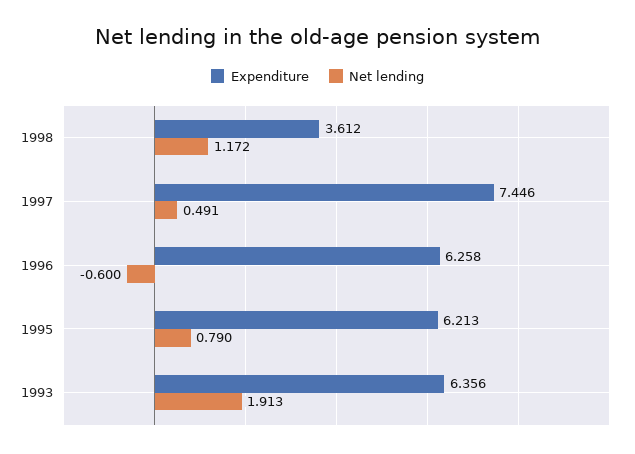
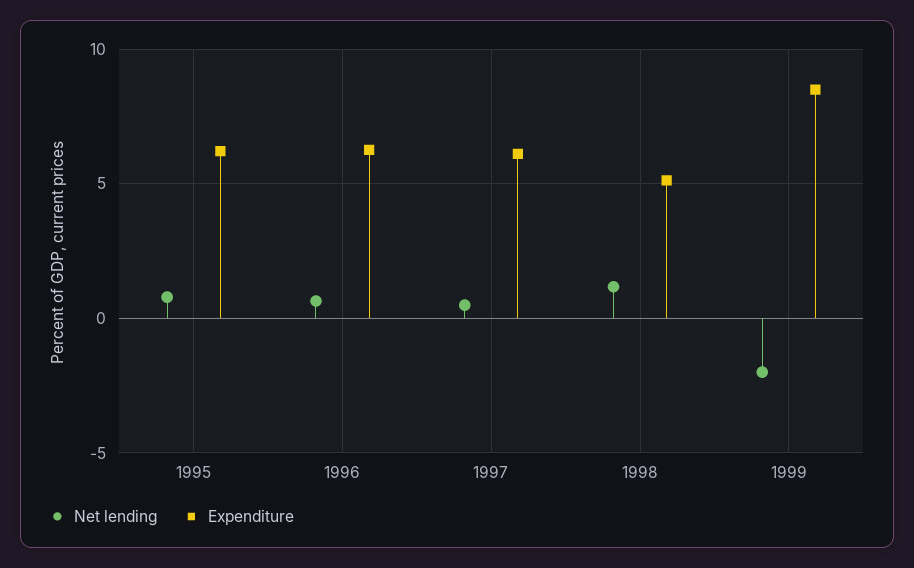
Expenditure, 1998: 3.612 -> 5
Expenditure, 1997: 7.446 -> 6
Net lending, 1996: -0.6 -> 0.5
Expenditure, 1993: 6.356 -> none
Net lending, 1993: 1.913 -> none
Net lending, 1999: none -> -2
Expenditure, 1999: none -> 8.5

